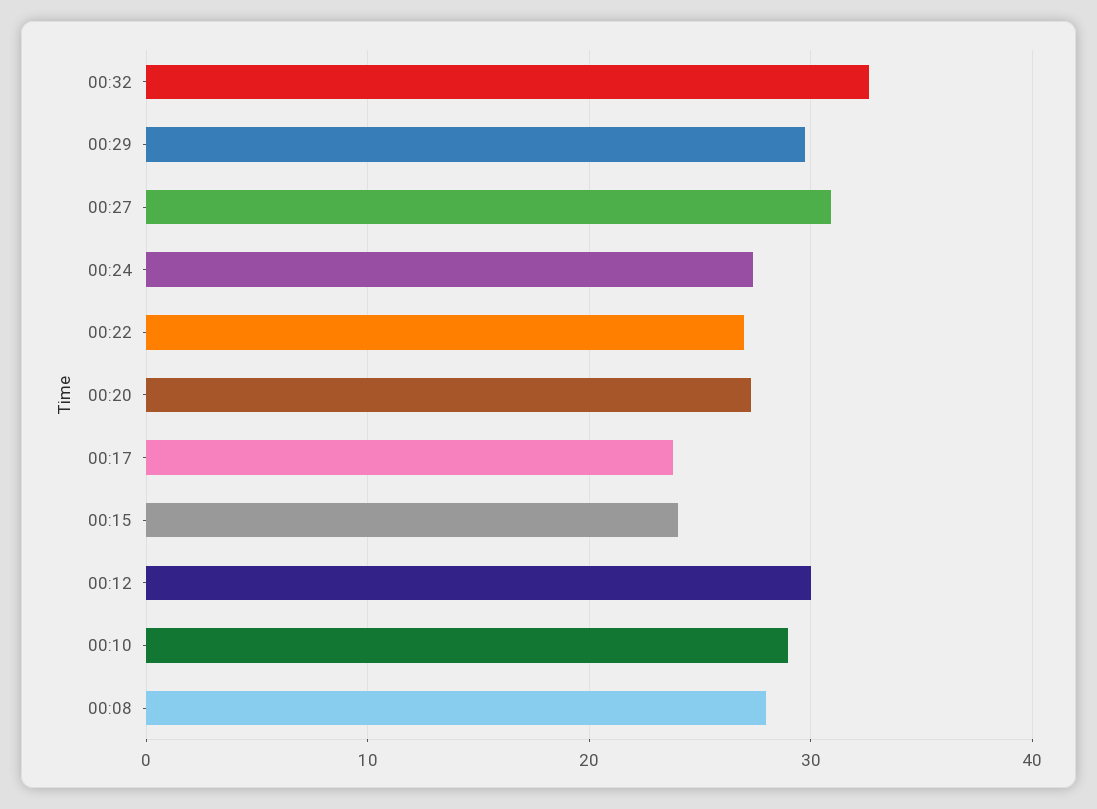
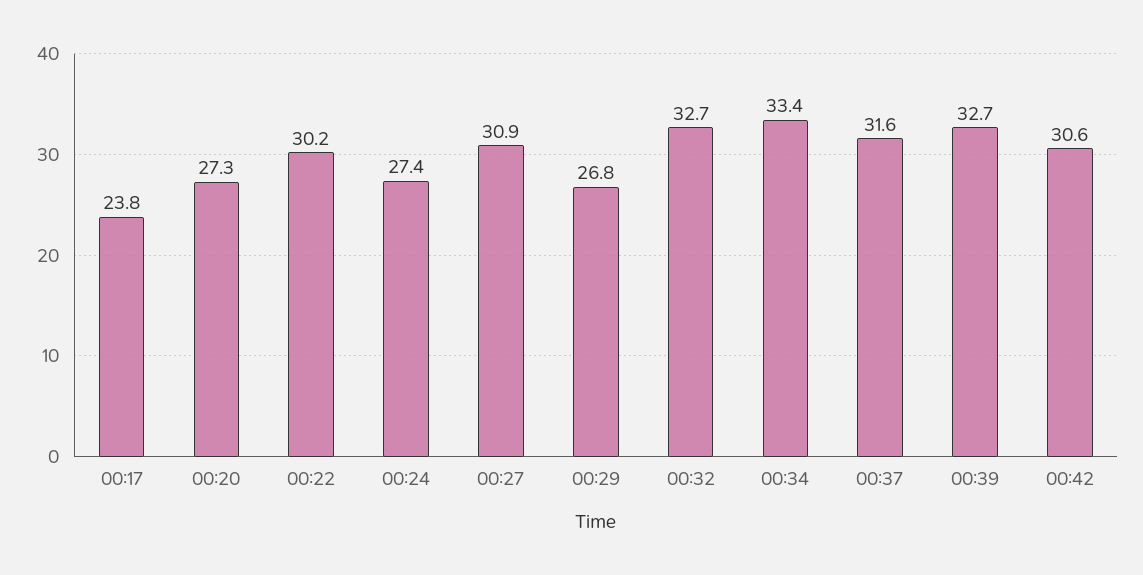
00:29: 30 -> 26.8
00:22: 27 -> 30.2
00:15: 24 -> none
00:12: 30 -> none
00:10: 29 -> none
00:08: 28 -> none
00:34: none -> 33.4
00:37: none -> 31.6
00:39: none -> 32.7
00:42: none -> 30.6

